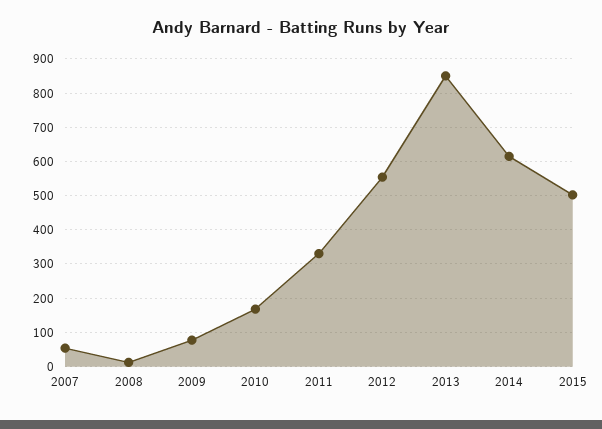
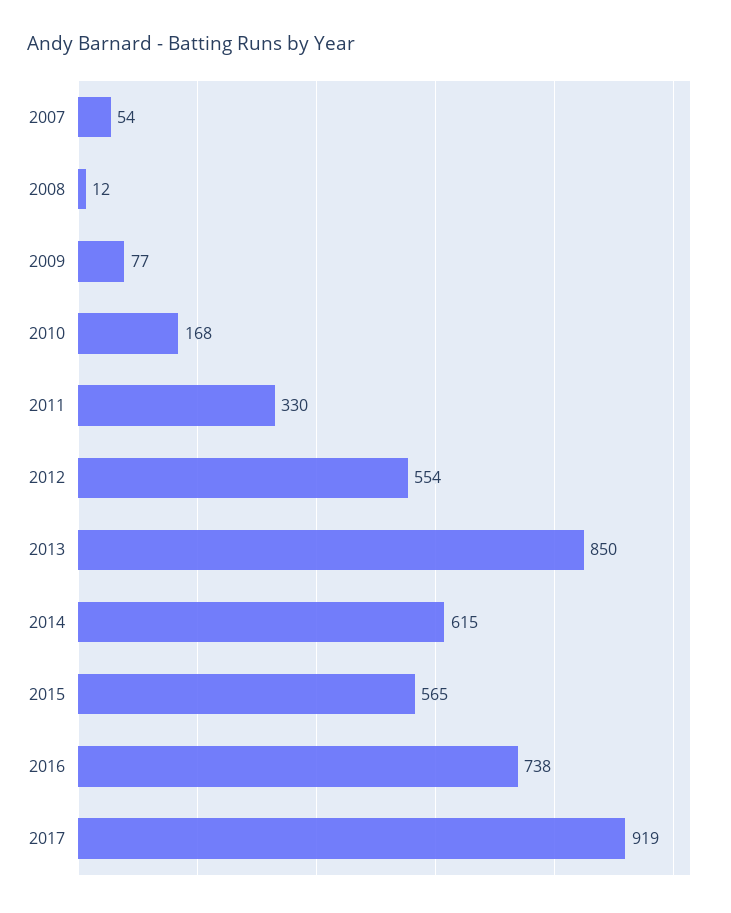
2015: 500 -> 565
2016: none -> 738
2017: none -> 919

